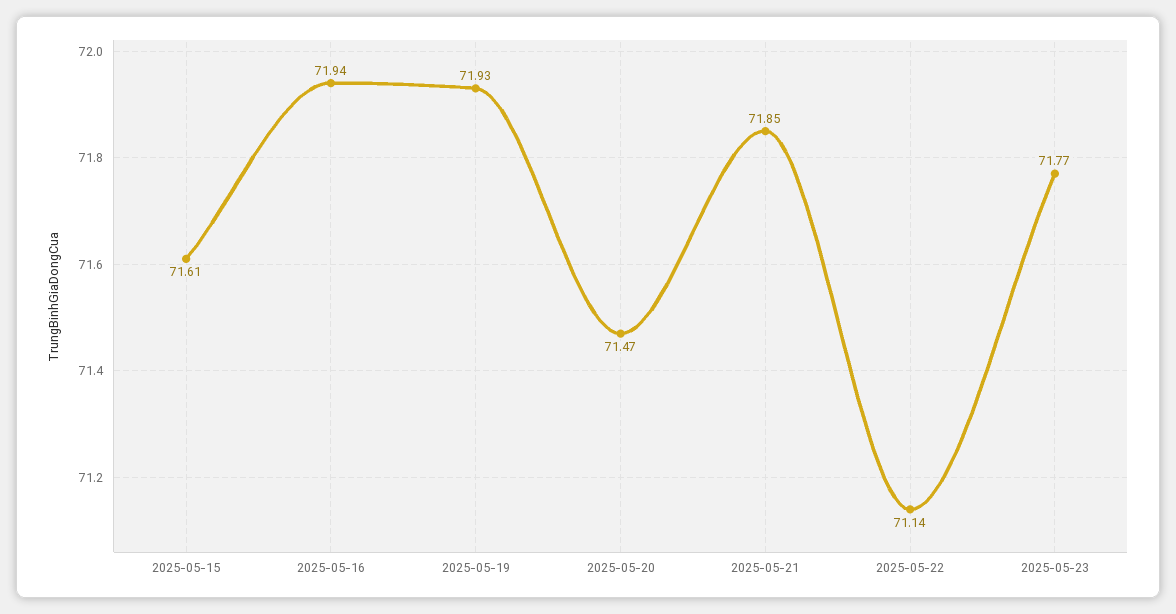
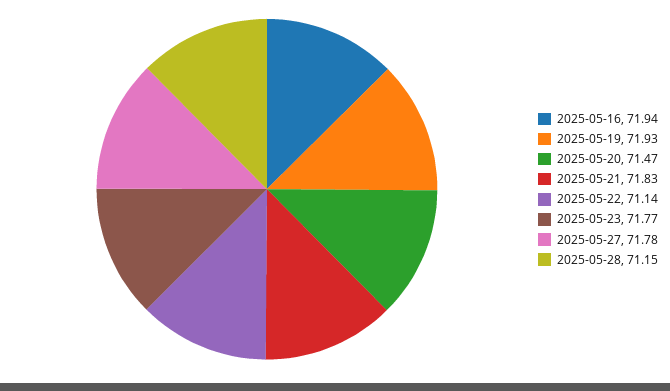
2025-05-15: 71.61 -> none
2025-05-21: 71.85 -> 71.83
2025-05-27: none -> 71.78
2025-05-28: none -> 71.15

